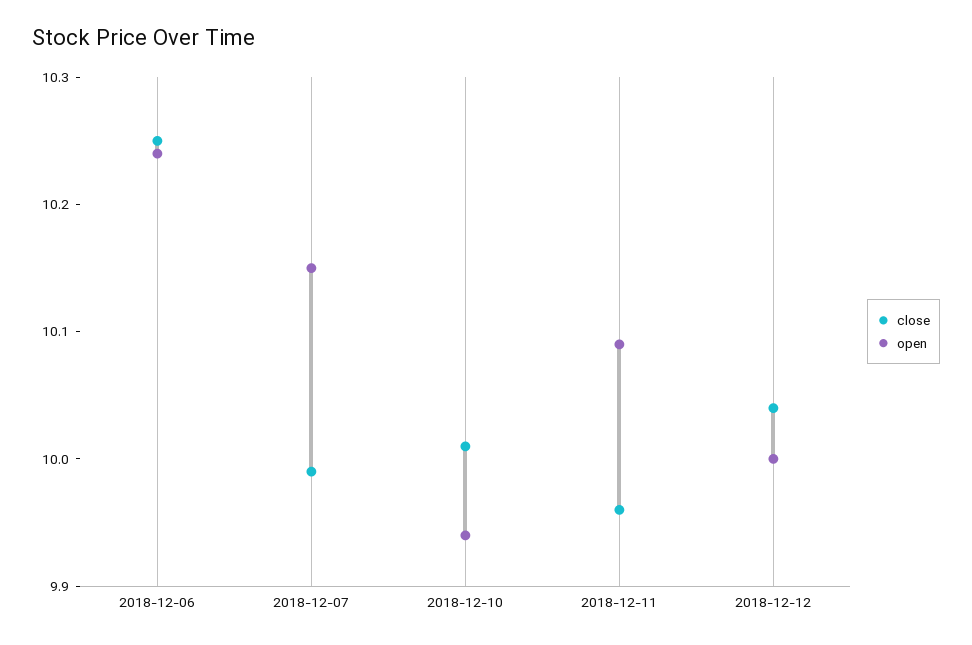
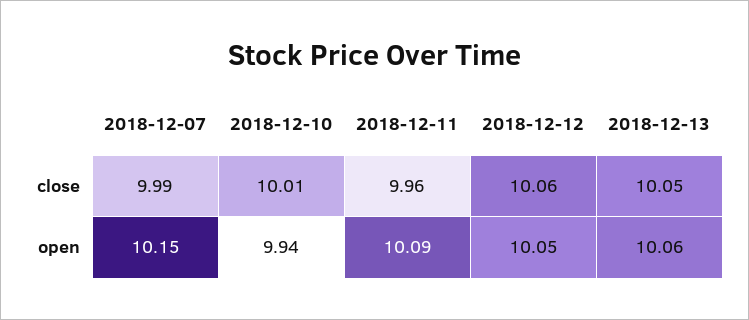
close, 2018-12-06: 10.25 -> none
open, 2018-12-06: 10.24 -> none
close, 2018-12-12: 10.04 -> 10.06
open, 2018-12-12: 10 -> 10.05
close, 2018-12-13: none -> 10.05
open, 2018-12-13: none -> 10.06

